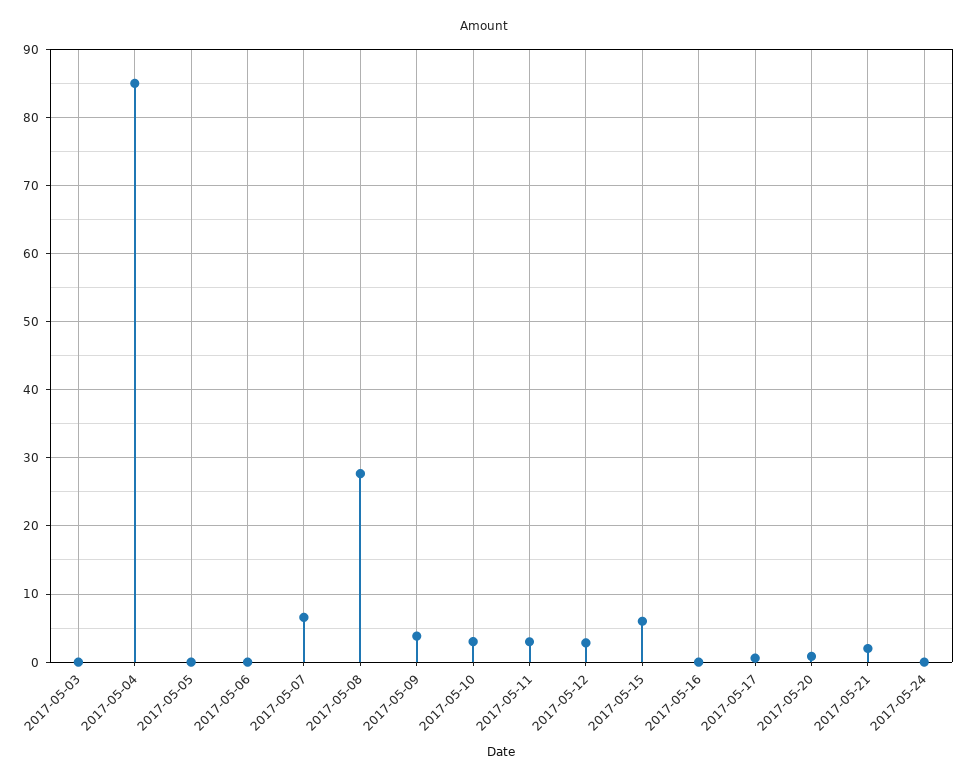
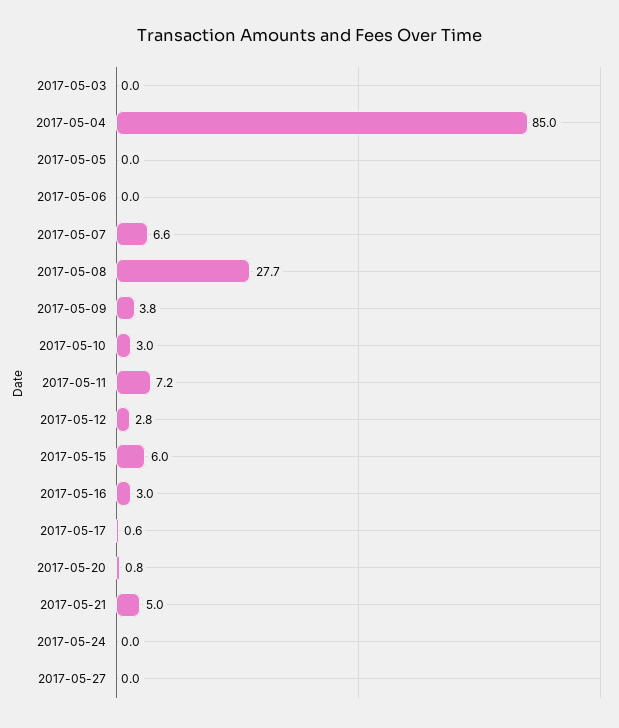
2017-05-11: 3 -> 7.2
2017-05-16: 0 -> 3
2017-05-21: 2 -> 5
2017-05-27: none -> 0

